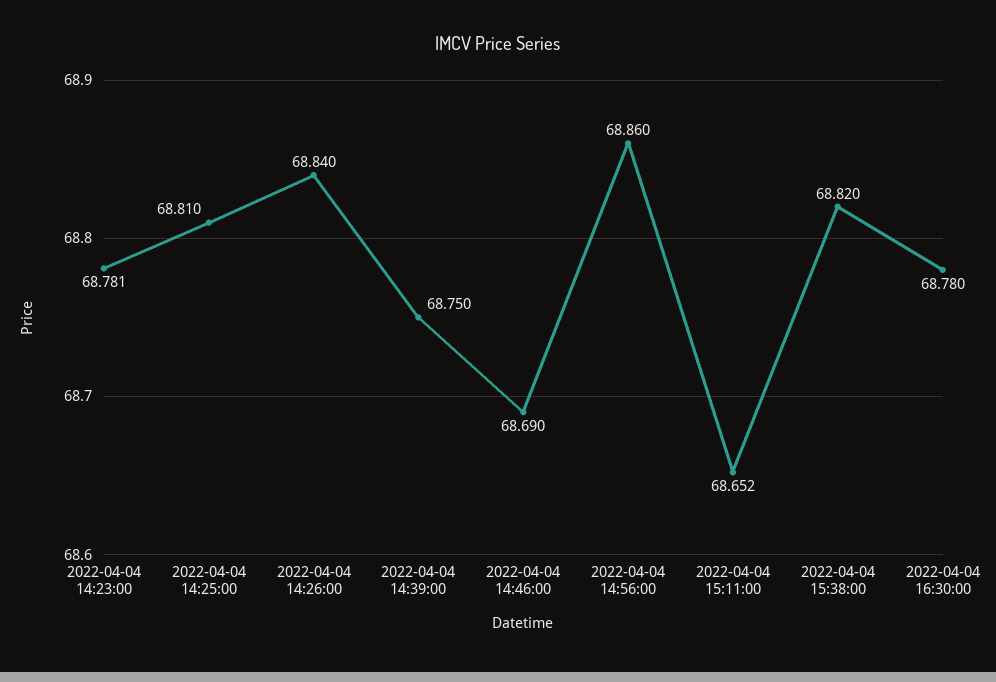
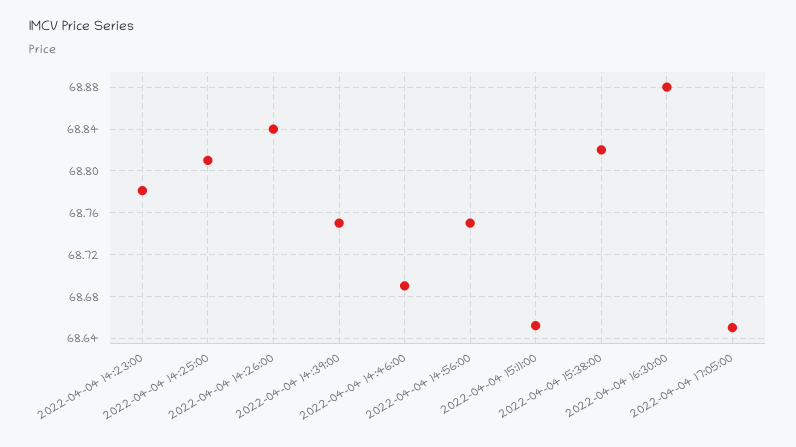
2022-04-04 14:56:00: 68.86 -> 68.75
2022-04-04 16:30:00: 68.78 -> 68.88
2022-04-04 17:05:00: none -> 68.65

